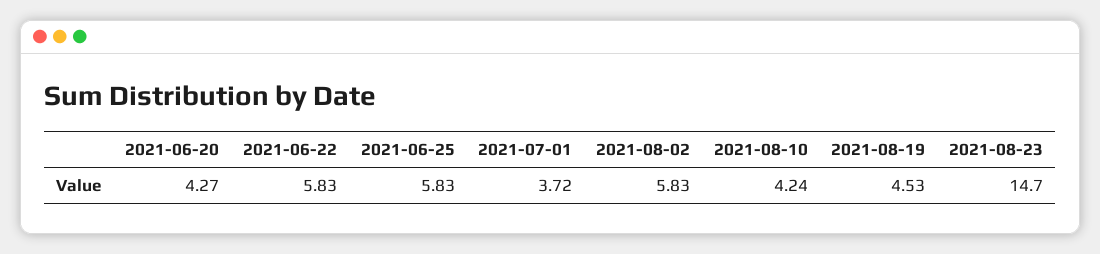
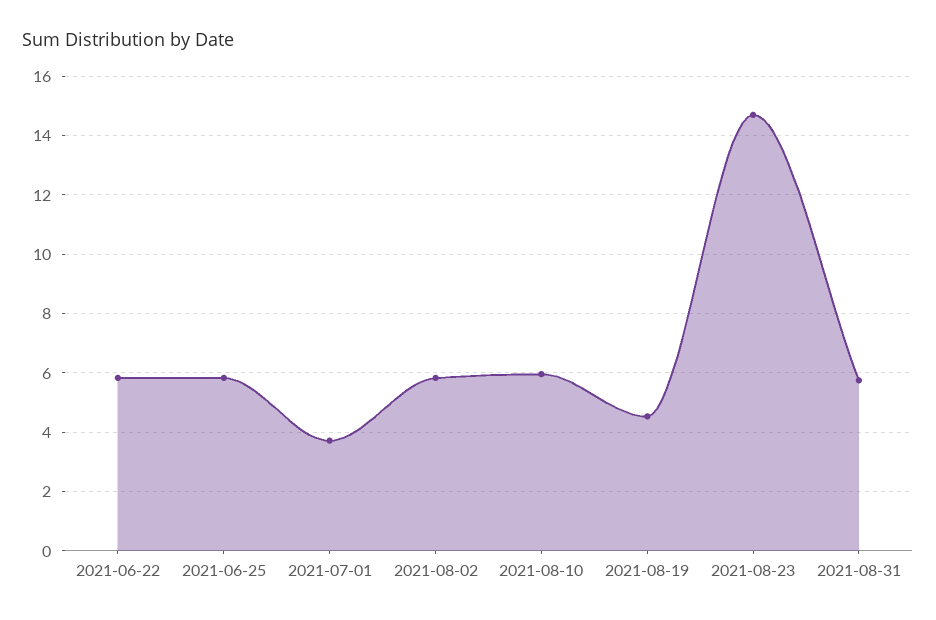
2021-06-20: 4.27 -> none
2021-08-10: 4.24 -> 6
2021-08-31: none -> 5.75

